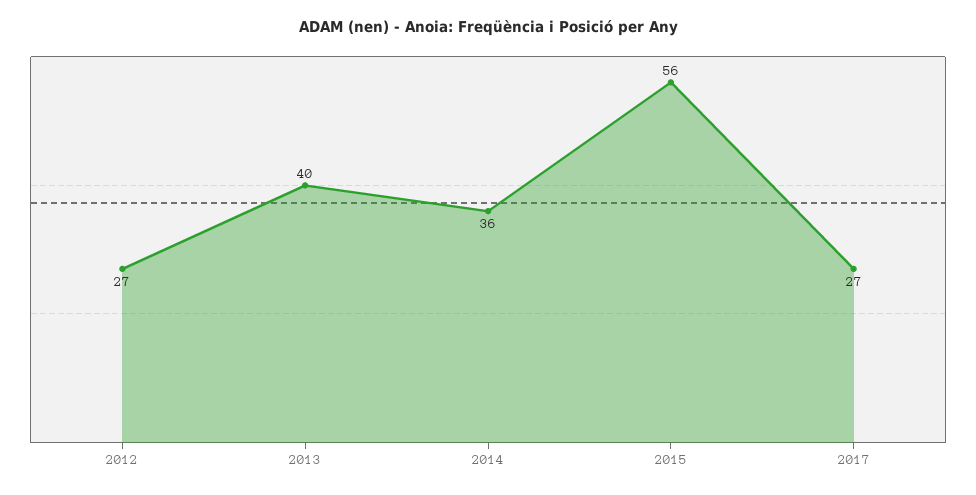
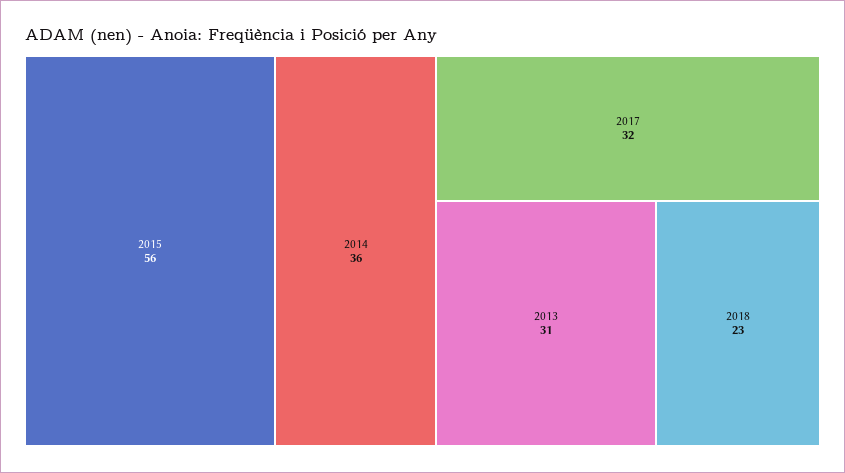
2012: 27 -> none
2013: 40 -> 31
2017: 27 -> 32
2018: none -> 23

